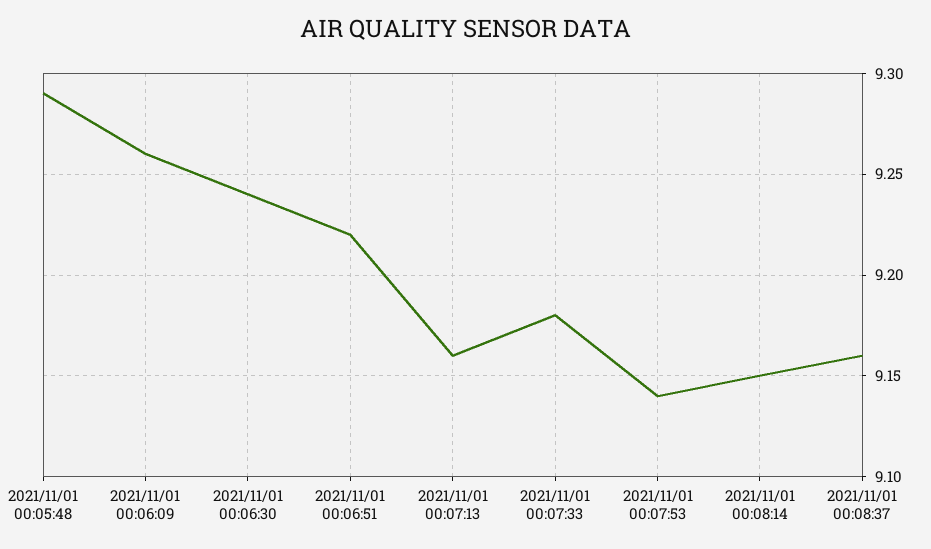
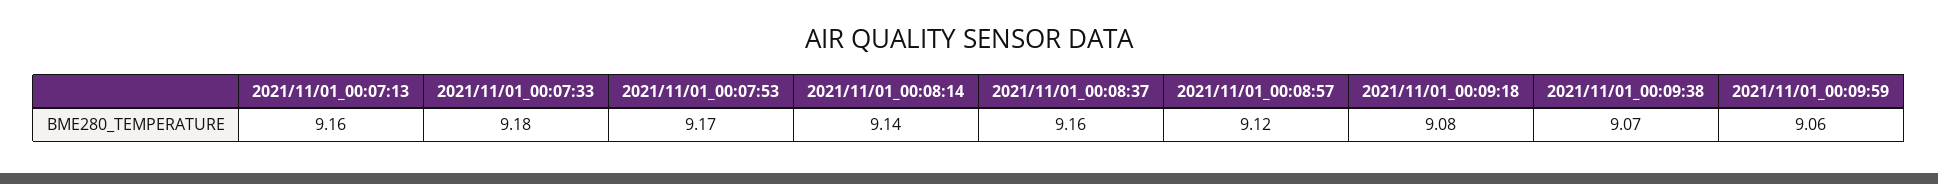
2021/11/01 00:05:48: 9.29 -> none
2021/11/01 00:06:09: 9.26 -> none
2021/11/01 00:06:30: 9.24 -> none
2021/11/01 00:06:51: 9.22 -> none
2021/11/01 00:07:53: 9.14 -> 9.17
2021/11/01 00:08:14: 9.15 -> 9.14
2021/11/01_00:08:57: none -> 9.12
2021/11/01_00:09:18: none -> 9.08
2021/11/01_00:09:38: none -> 9.07
2021/11/01_00:09:59: none -> 9.06

